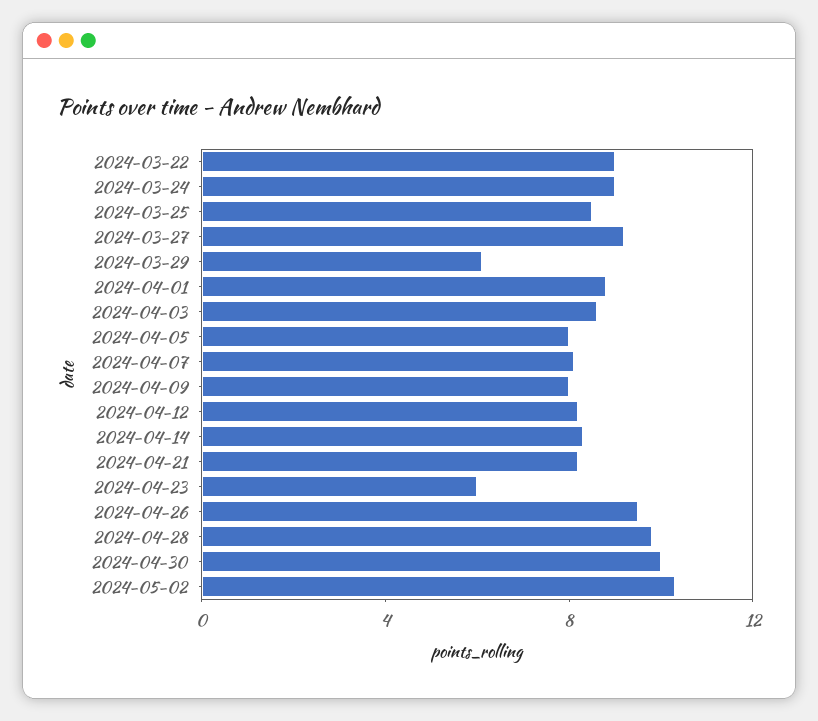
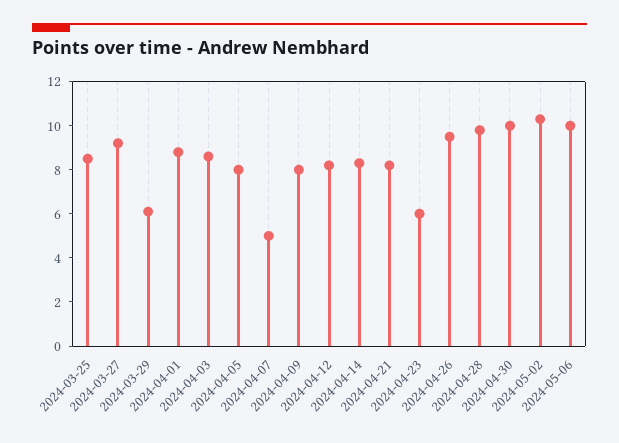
2024-03-22: 9 -> none
2024-03-24: 9 -> none
2024-04-07: 8 -> 5
2024-05-06: none -> 10

